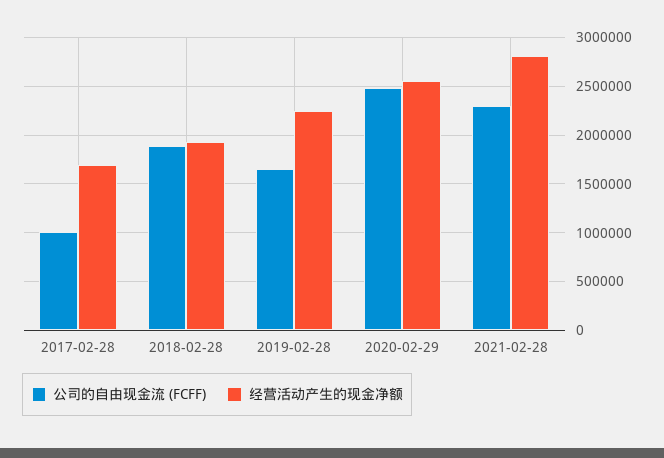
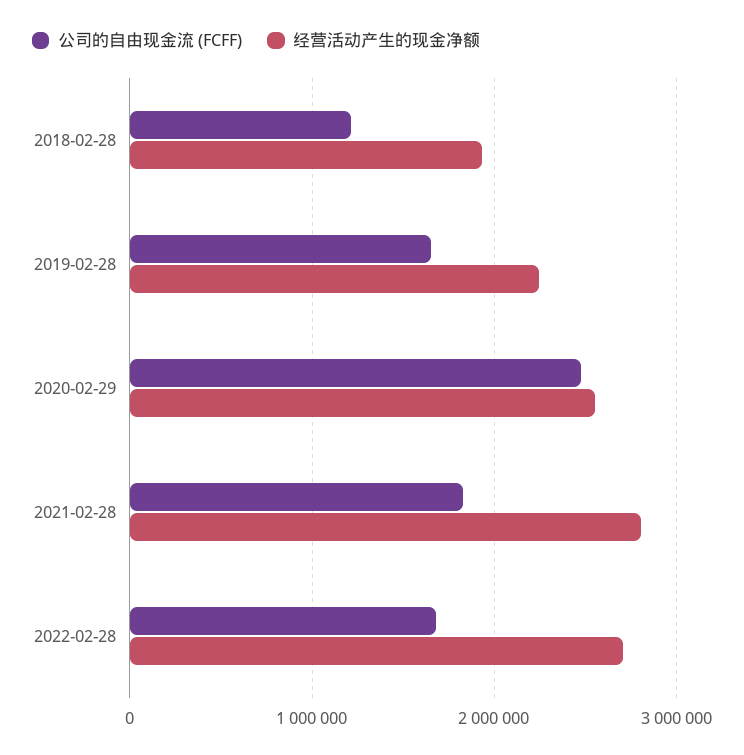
公司的自由现金流 (FCFF), 2017-02-28: 1000000 -> none
经营活动产生的现金净额, 2017-02-28: 1700000 -> none
公司的自由现金流 (FCFF), 2018-02-28: 1900000 -> 1200000
公司的自由现金流 (FCFF), 2021-02-28: 2300000 -> 1800000
公司的自由现金流 (FCFF), 2022-02-28: none -> 1700000
经营活动产生的现金净额, 2022-02-28: none -> 2700000

